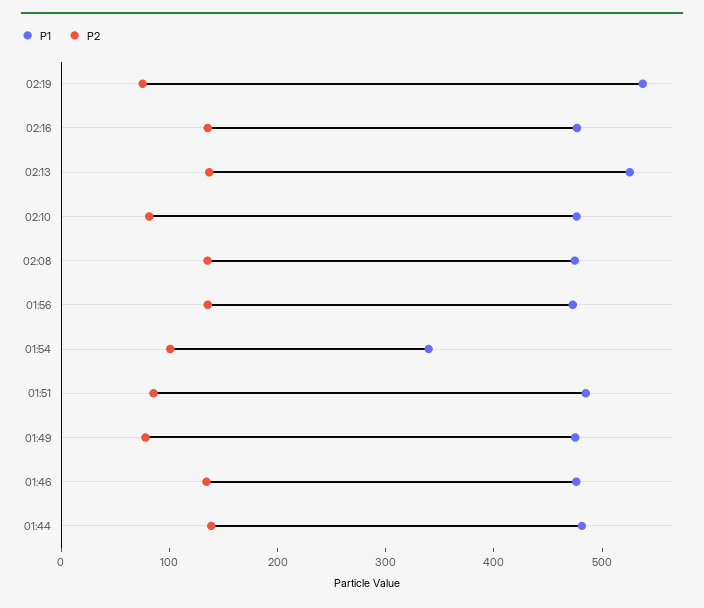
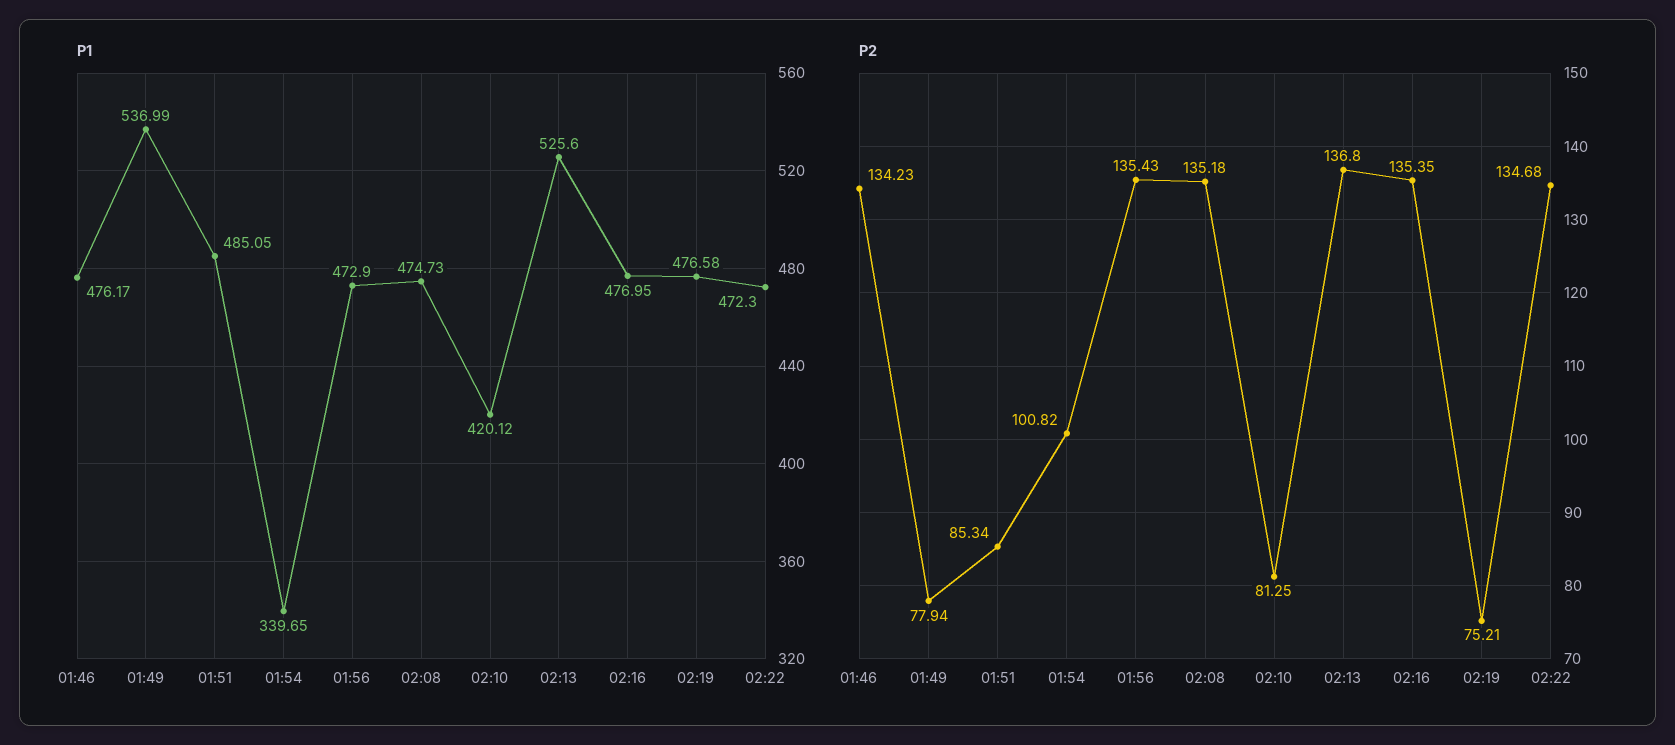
P1, 02:19: 540 -> 476.58
P1, 02:10: 480 -> 420.12
P1, 01:49: 480 -> 536.99
P1, 01:44: 480 -> none
P2, 01:44: 140 -> none
P1, 02:22: none -> 472.3
P2, 02:22: none -> 134.68

